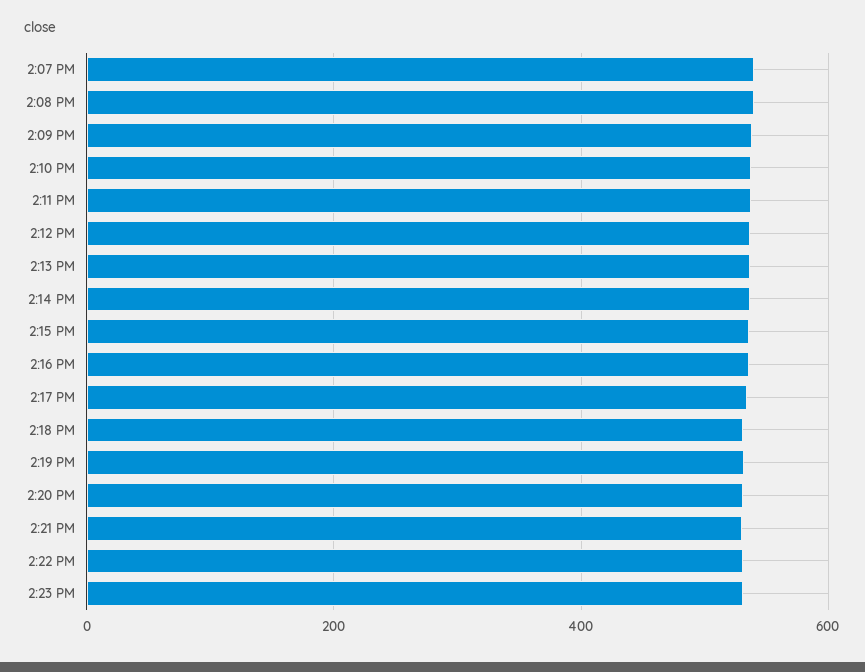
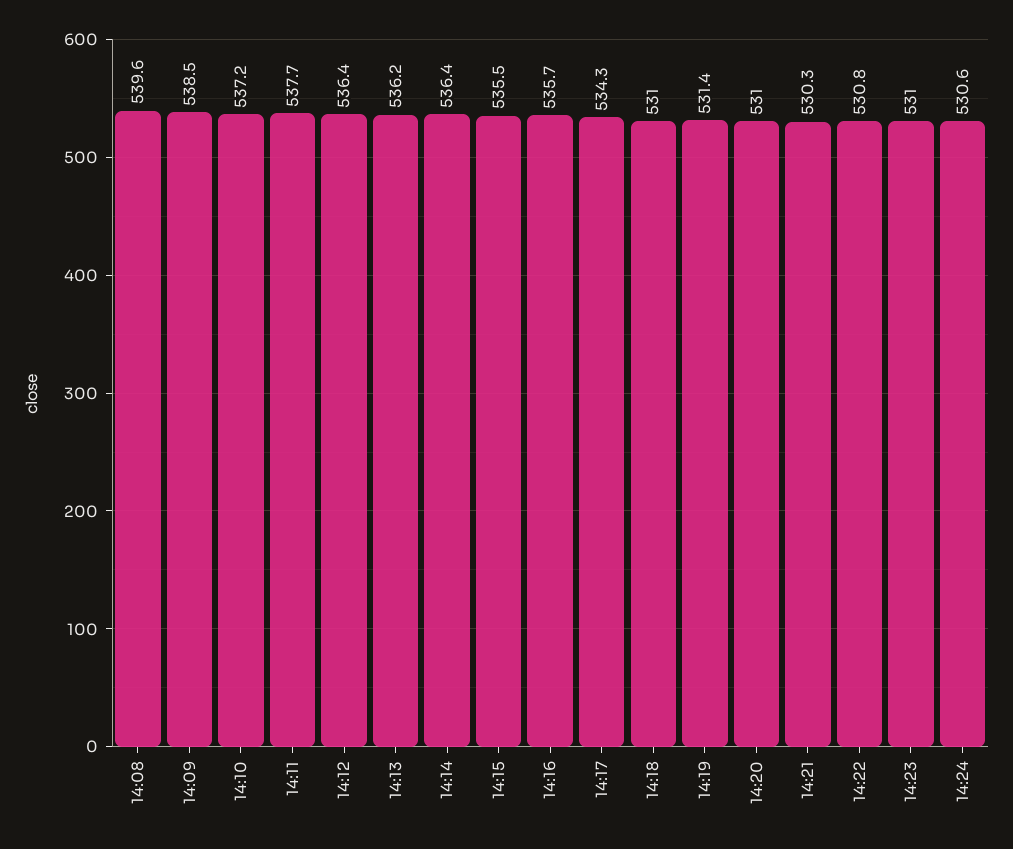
2:07 PM: 540 -> none
14:24: none -> 530.6

